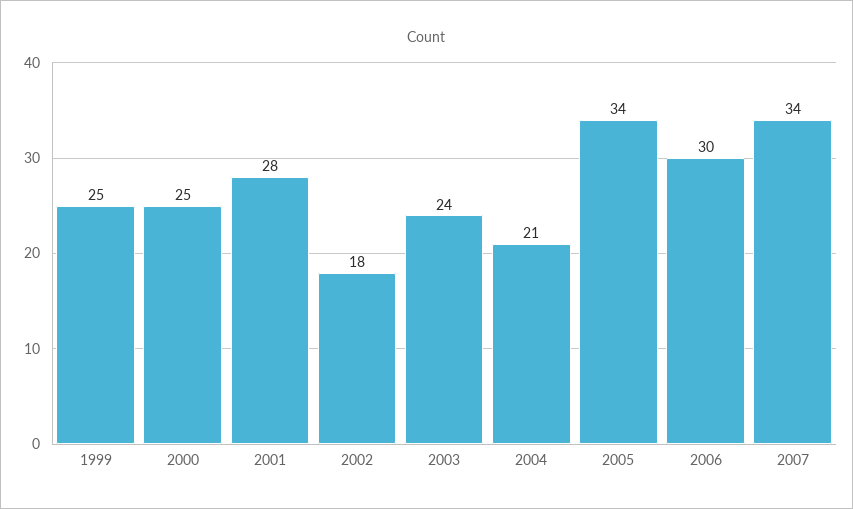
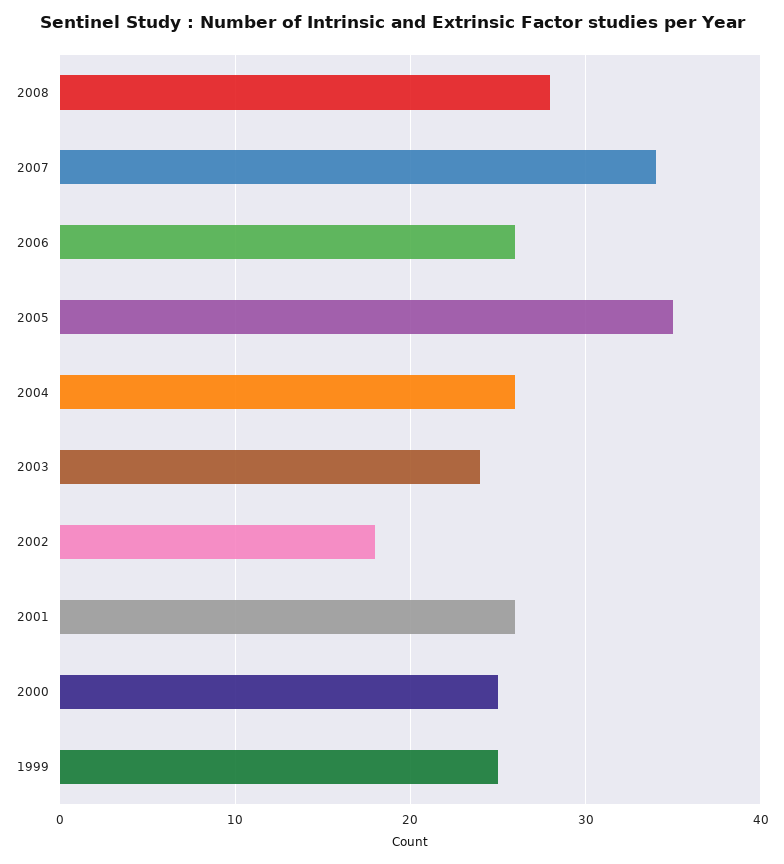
2001: 28 -> 26
2004: 21 -> 26
2005: 34 -> 35
2006: 30 -> 26
2008: none -> 28

